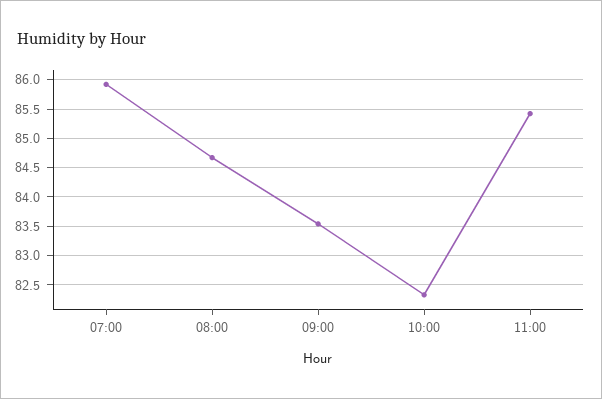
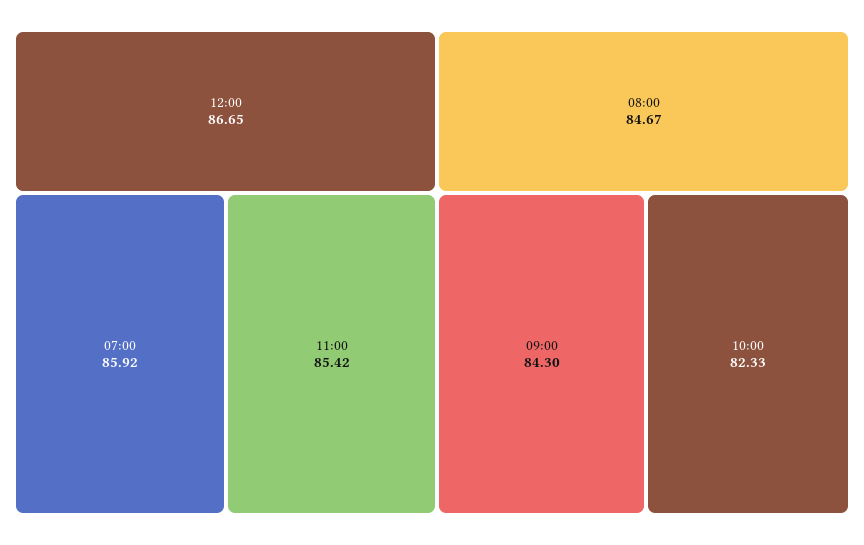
09:00: 83.5 -> 84.3
12:00: none -> 86.65

